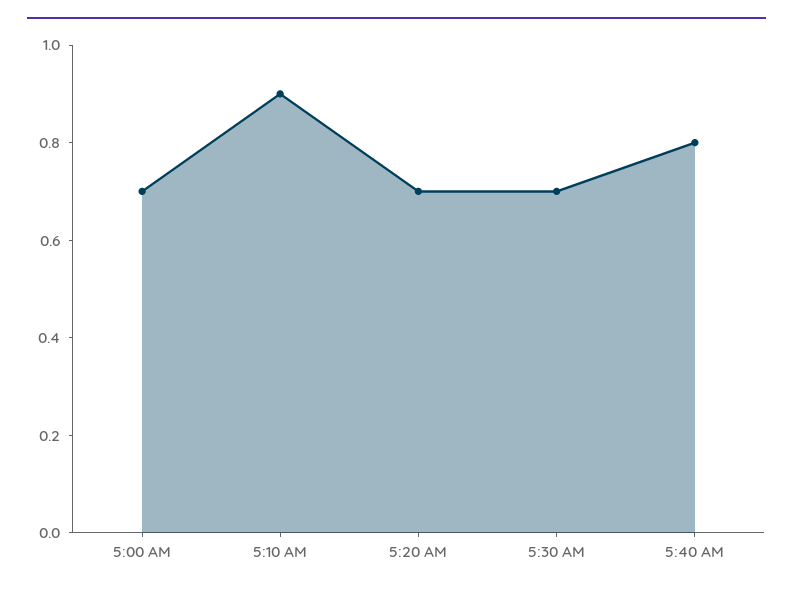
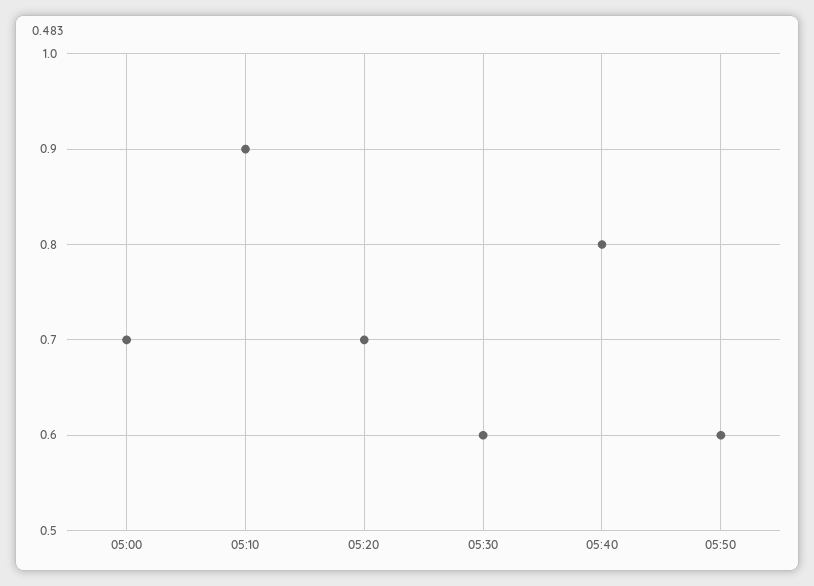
5:30 AM: 0.7 -> 0.6
05:50: none -> 0.6

